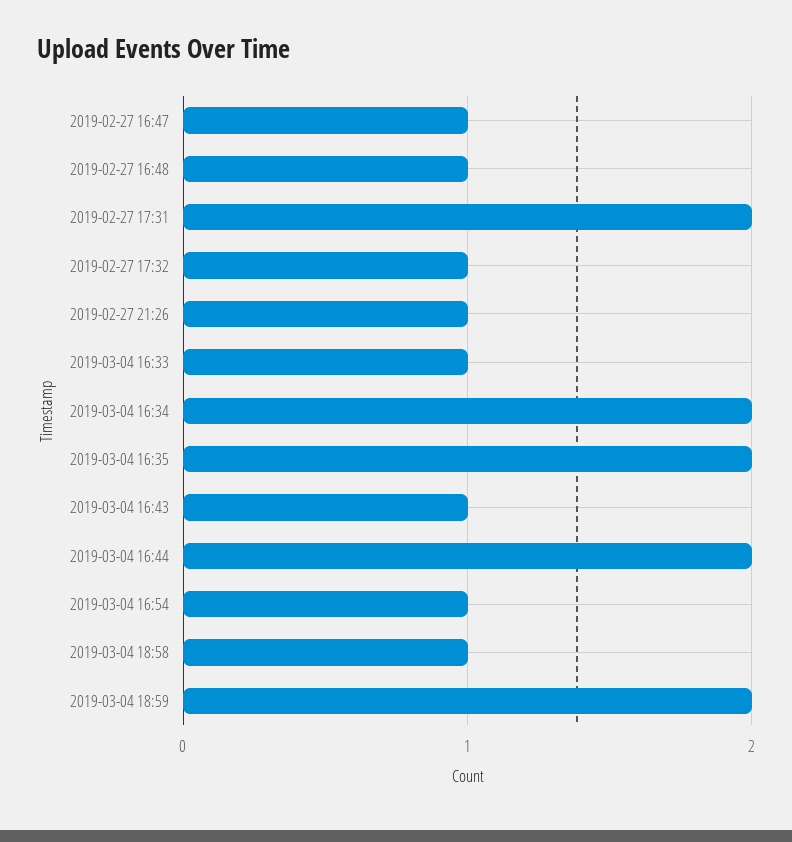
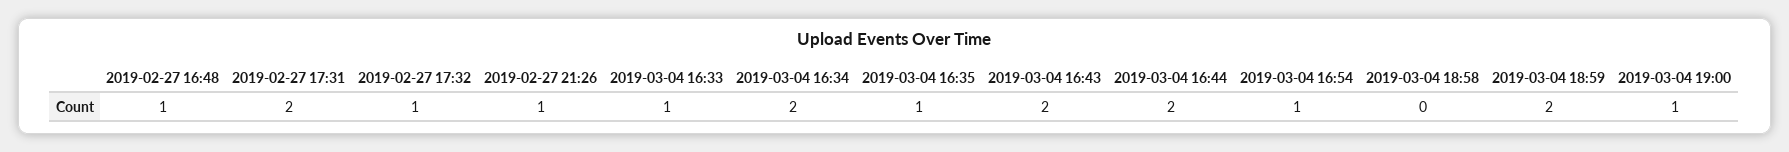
2019-02-27 16:47: 1 -> none
2019-03-04 16:35: 2 -> 1
2019-03-04 16:43: 1 -> 2
2019-03-04 18:58: 1 -> 0
2019-03-04 19:00: none -> 1

